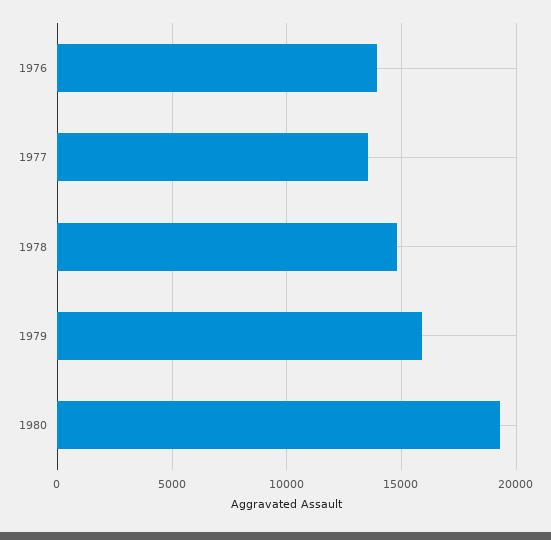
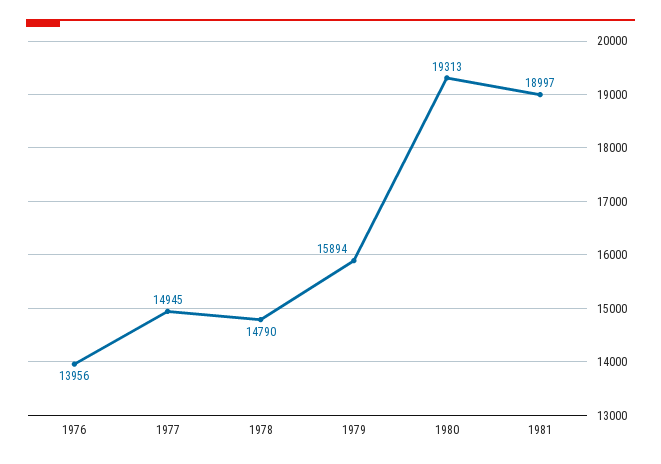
1977: 13500 -> 14945
1981: none -> 18997

